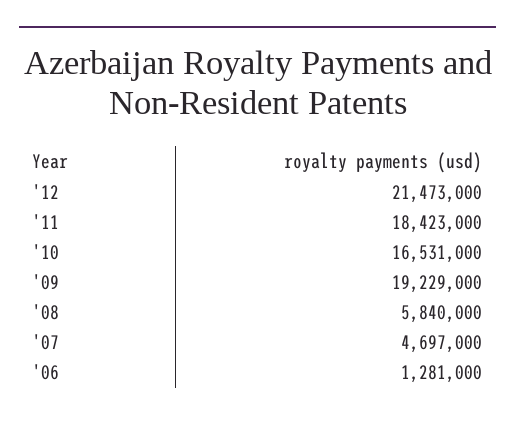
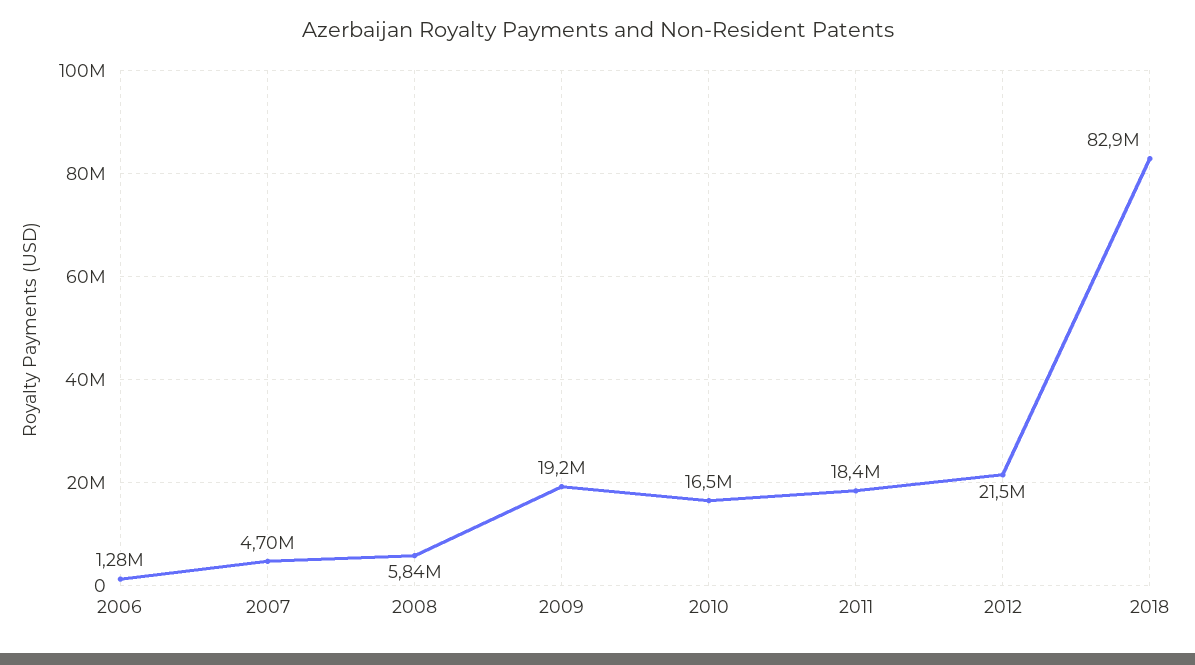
2018: none -> 82900000

